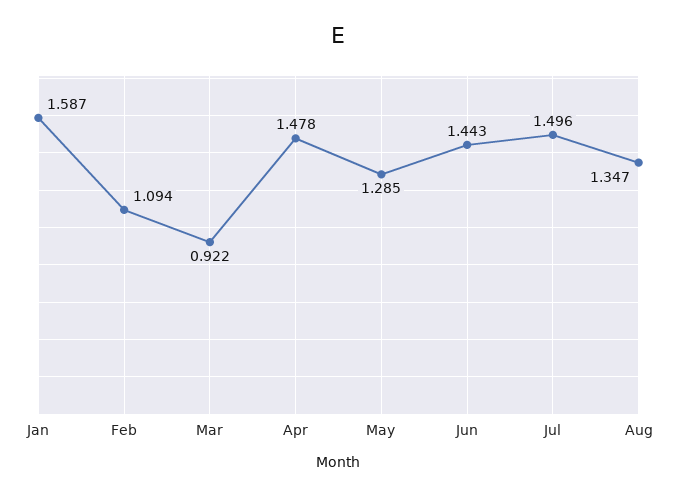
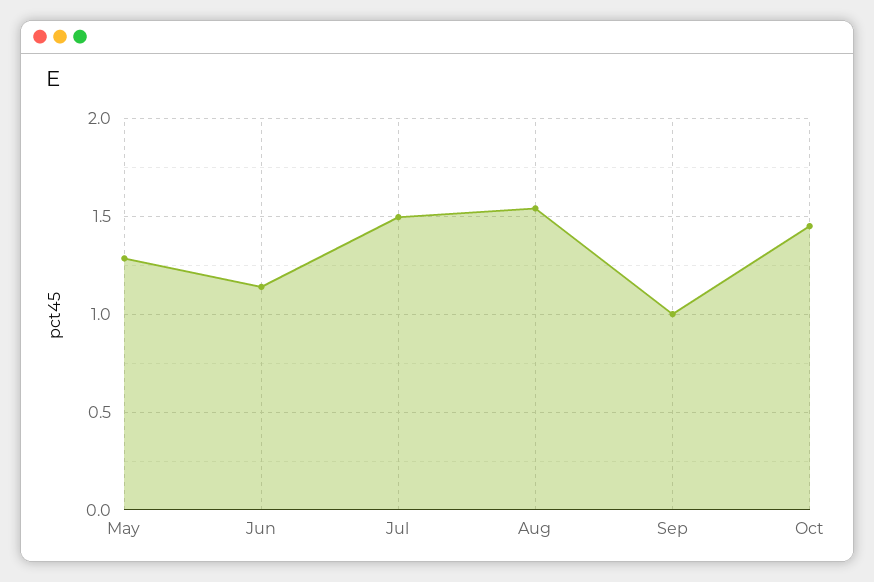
Jan: 1.587 -> none
Feb: 1.094 -> none
Mar: 0.922 -> none
Apr: 1.478 -> none
Jun: 1.443 -> 1.15
Aug: 1.347 -> 1.55
Sep: none -> 1
Oct: none -> 1.45

